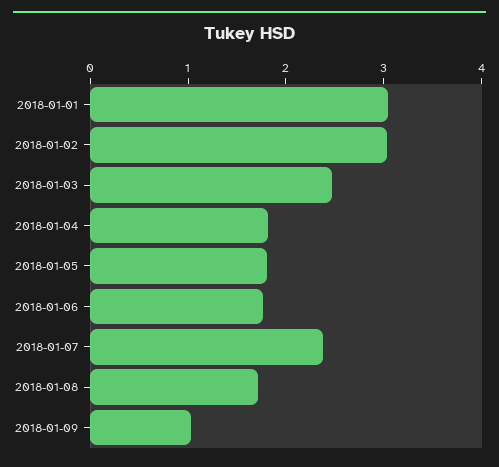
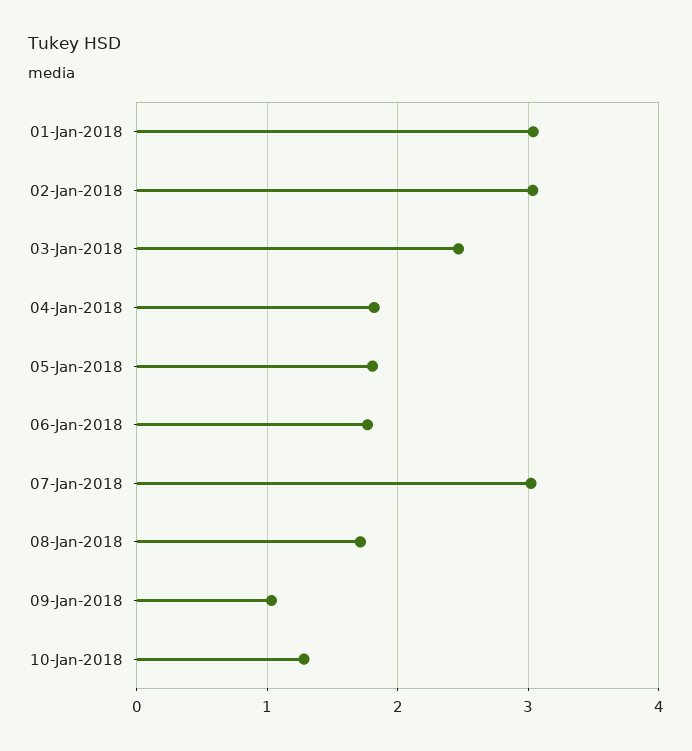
2018-01-07: 2.4 -> 3
10-Jan-2018: none -> 1.3

